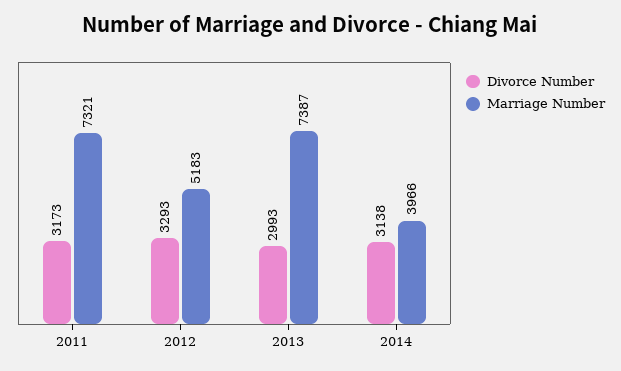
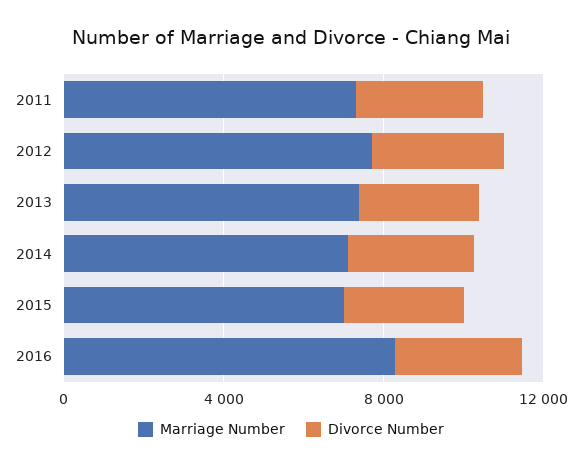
Marriage Number, 2012: 5183 -> 8000
Marriage Number, 2014: 3966 -> 7000
Marriage Number, 2015: none -> 7000
Divorce Number, 2015: none -> 3000
Marriage Number, 2016: none -> 8000
Divorce Number, 2016: none -> 3000

